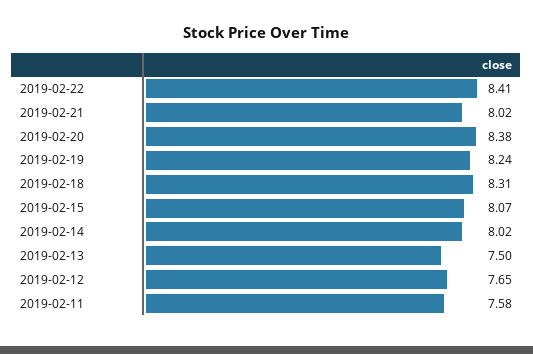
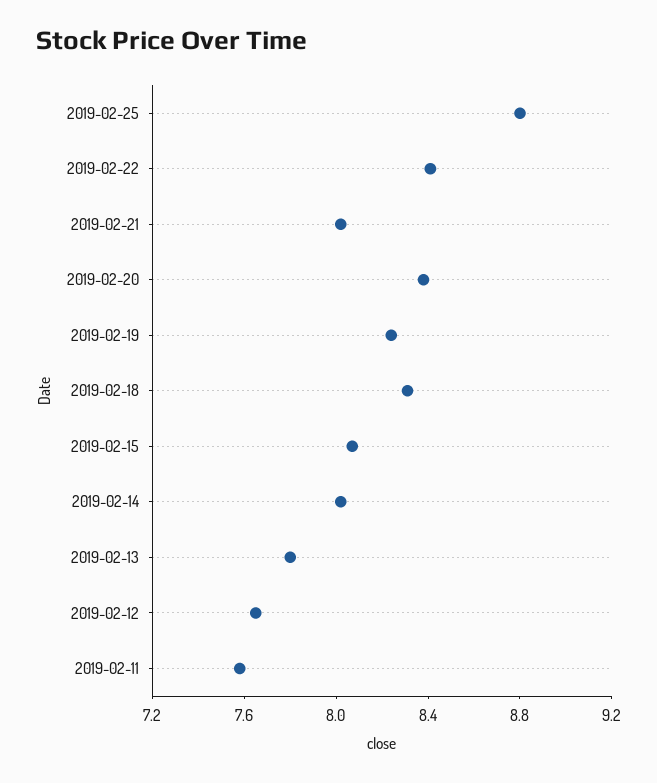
2019-02-13: 7.5 -> 7.8
2019-02-25: none -> 8.8

